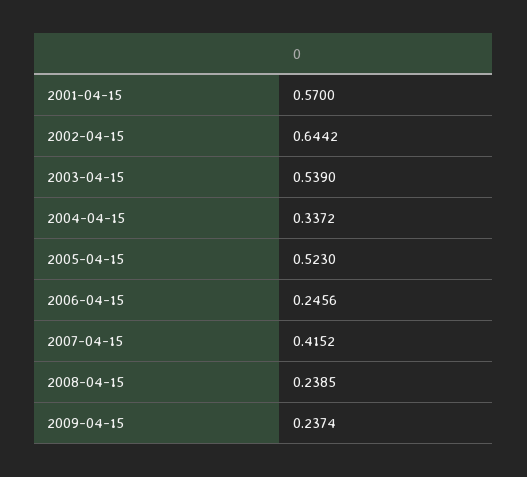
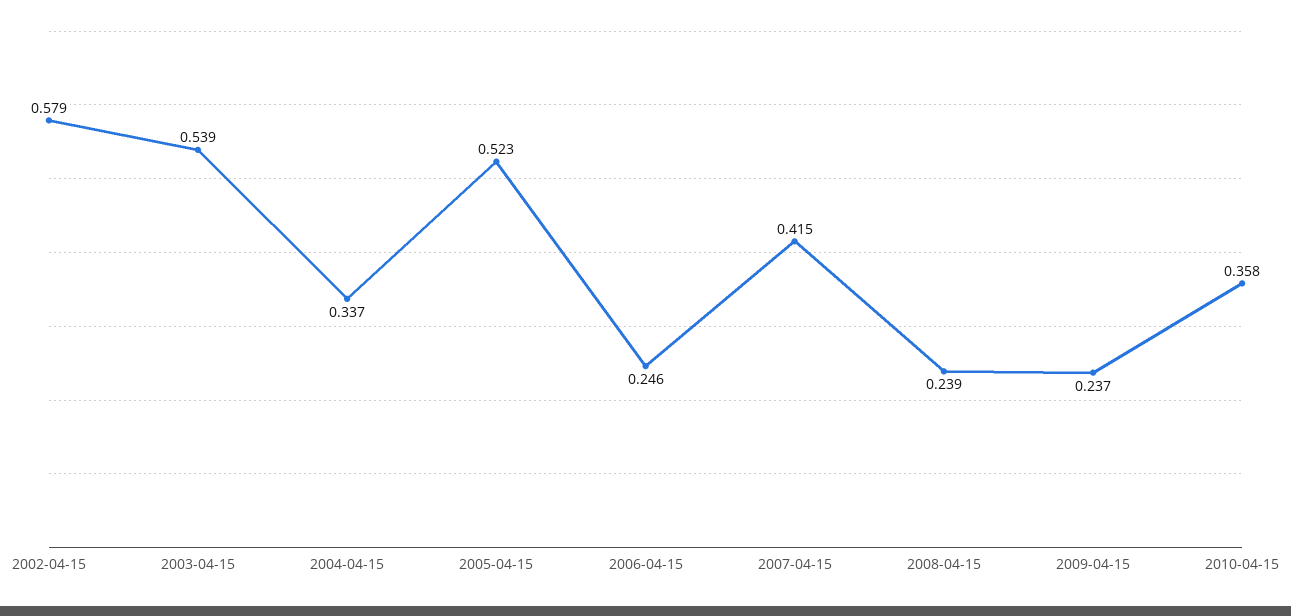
2001-04-15: 0.57 -> none
2002-04-15: 0.6442 -> 0.579
2010-04-15: none -> 0.358

